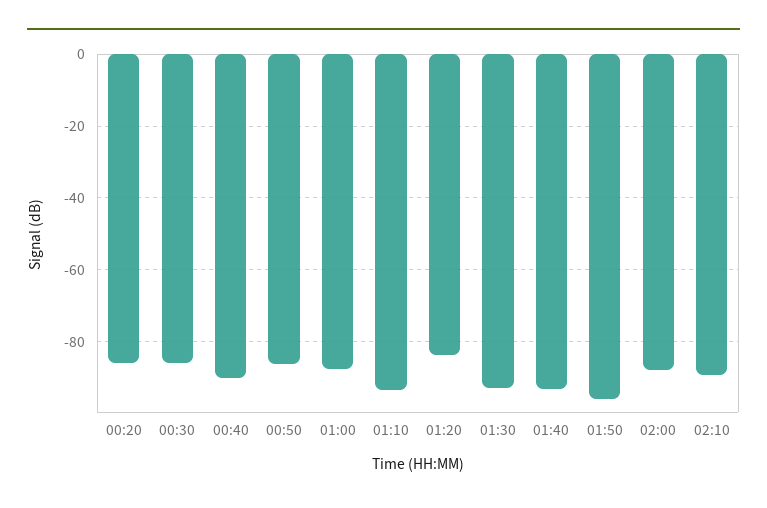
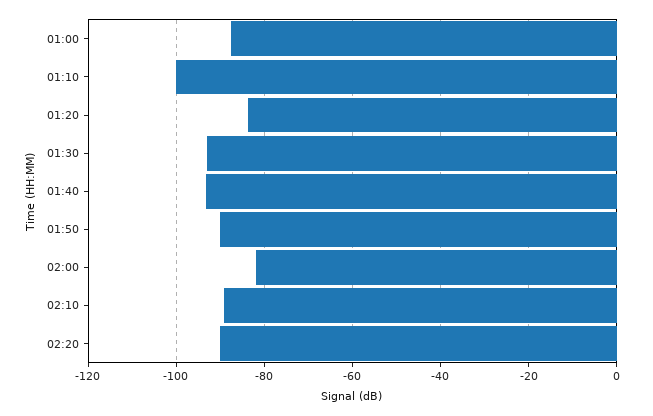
00:20: -86 -> none
00:30: -86 -> none
00:40: -90 -> none
00:50: -86 -> none
01:10: -94 -> -100
01:50: -96 -> -90
02:00: -88 -> -82
02:20: none -> -90

